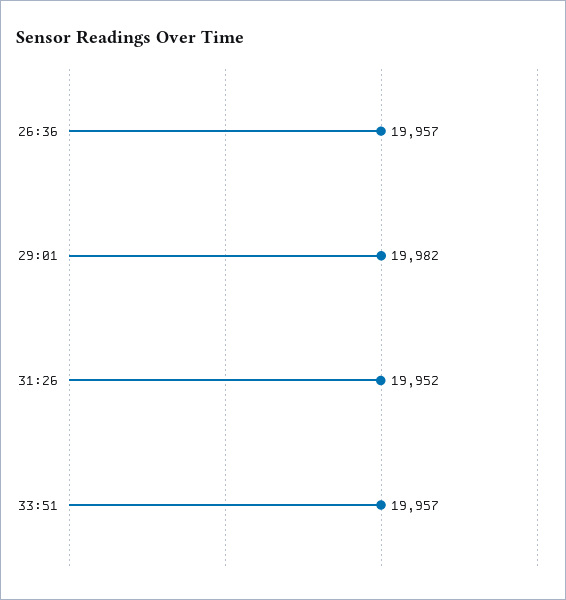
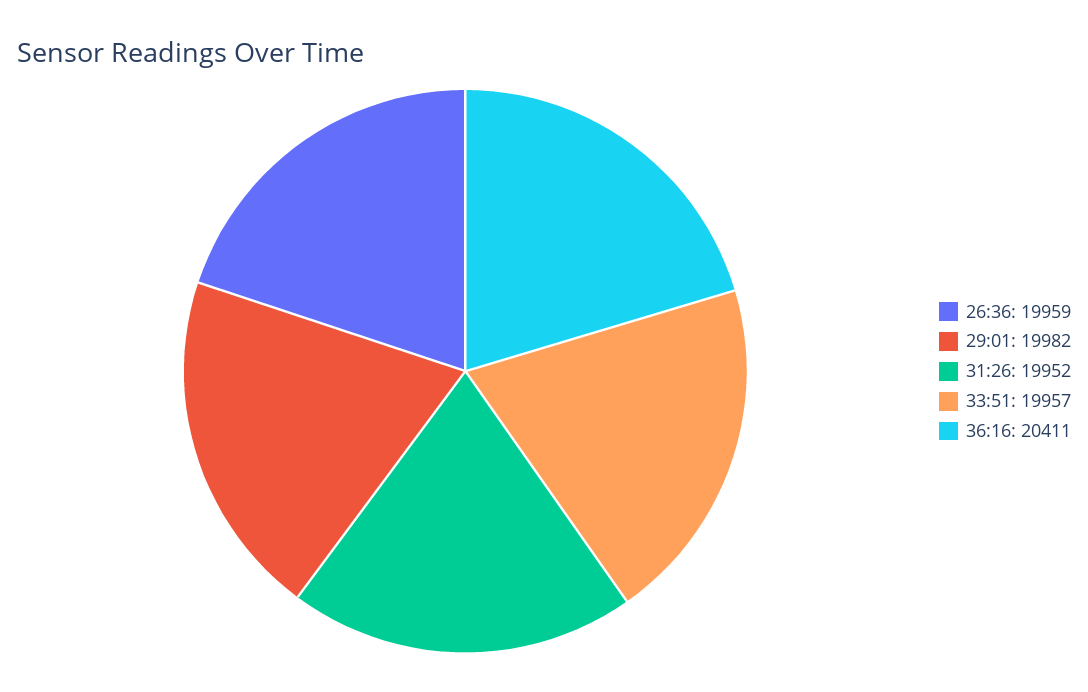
26:36: 19957 -> 19959
36:16: none -> 20411

